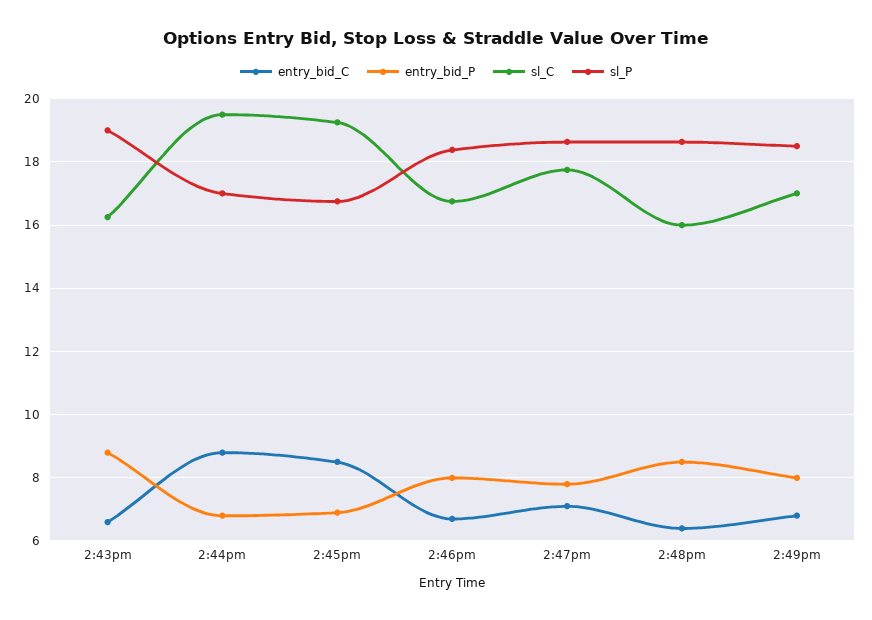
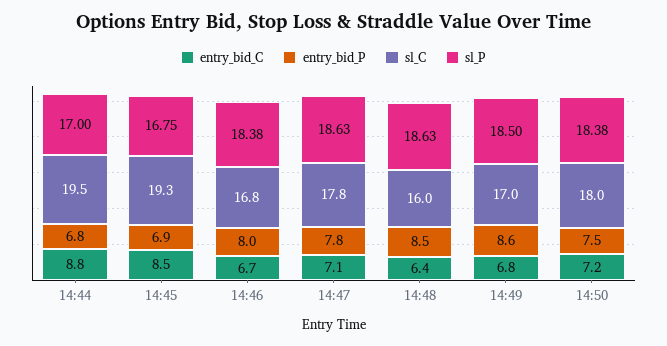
entry_bid_C, 2:43pm: 6.6 -> none
entry_bid_P, 2:43pm: 8.8 -> none
sl_C, 2:43pm: 16.2 -> none
sl_P, 2:43pm: 19 -> none
entry_bid_P, 2:49pm: 8 -> 8.6
entry_bid_C, 14:50: none -> 7.2
entry_bid_P, 14:50: none -> 7.5
sl_C, 14:50: none -> 18
sl_P, 14:50: none -> 18.38

